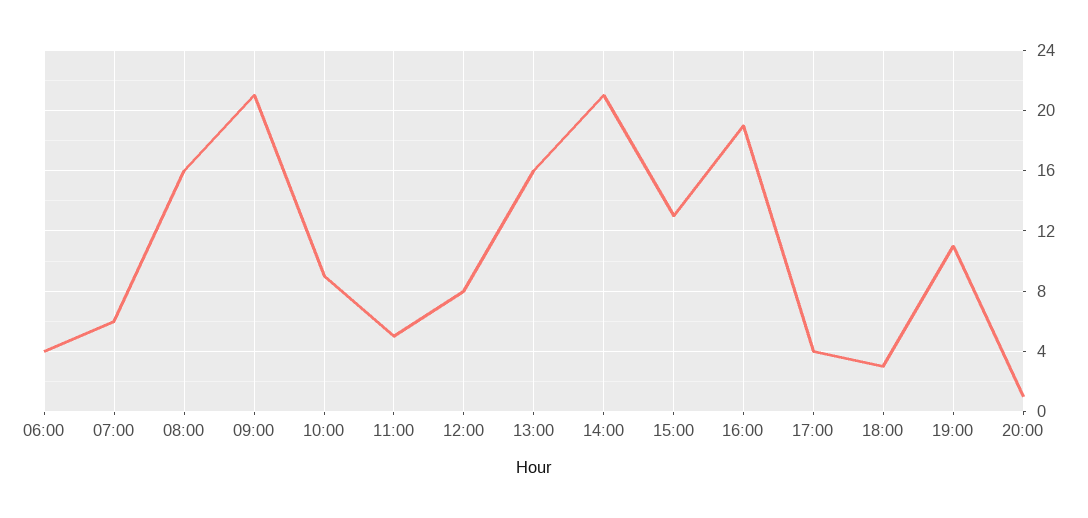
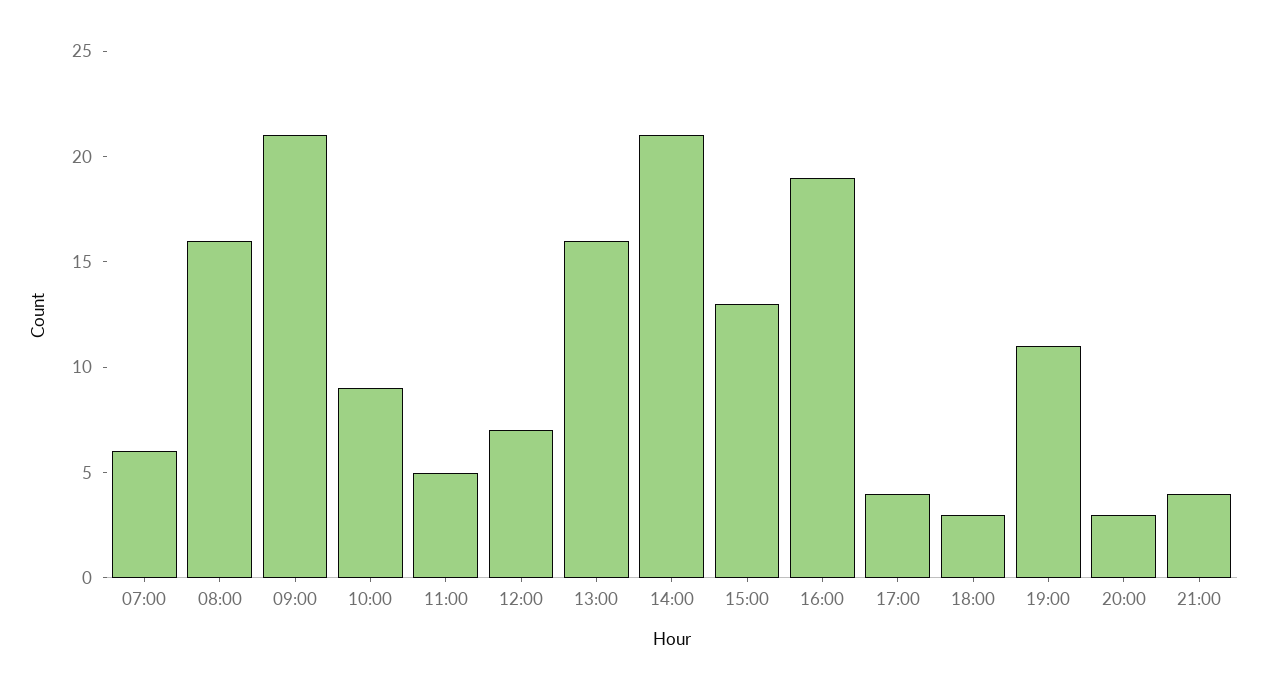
06:00: 4 -> none
12:00: 8 -> 7
20:00: 1 -> 3
21:00: none -> 4

